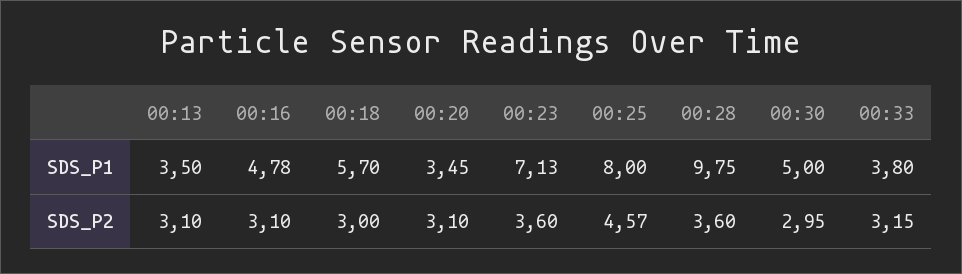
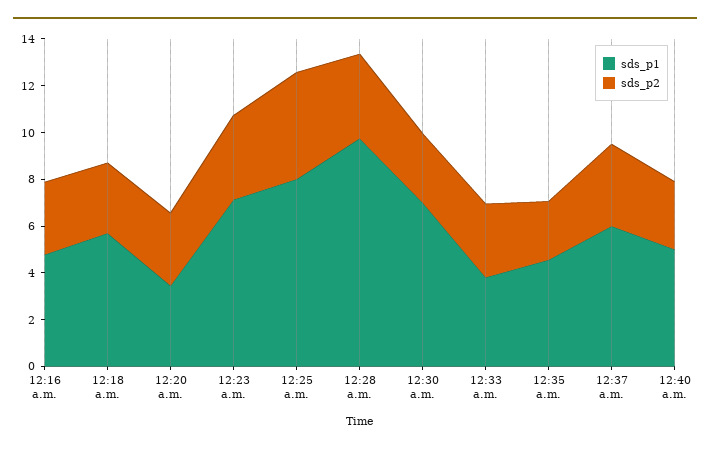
SDS_P1, 00:13: 3.5 -> none
SDS_P1, 00:30: 5 -> 7
SDS_P2, 00:13: 3.1 -> none
SDS_P1, 12:35 a.m.: none -> 4.5
SDS_P2, 12:35 a.m.: none -> 2.5
SDS_P1, 12:37 a.m.: none -> 6
SDS_P2, 12:37 a.m.: none -> 3.5
SDS_P1, 12:40 a.m.: none -> 5
SDS_P2, 12:40 a.m.: none -> 3

